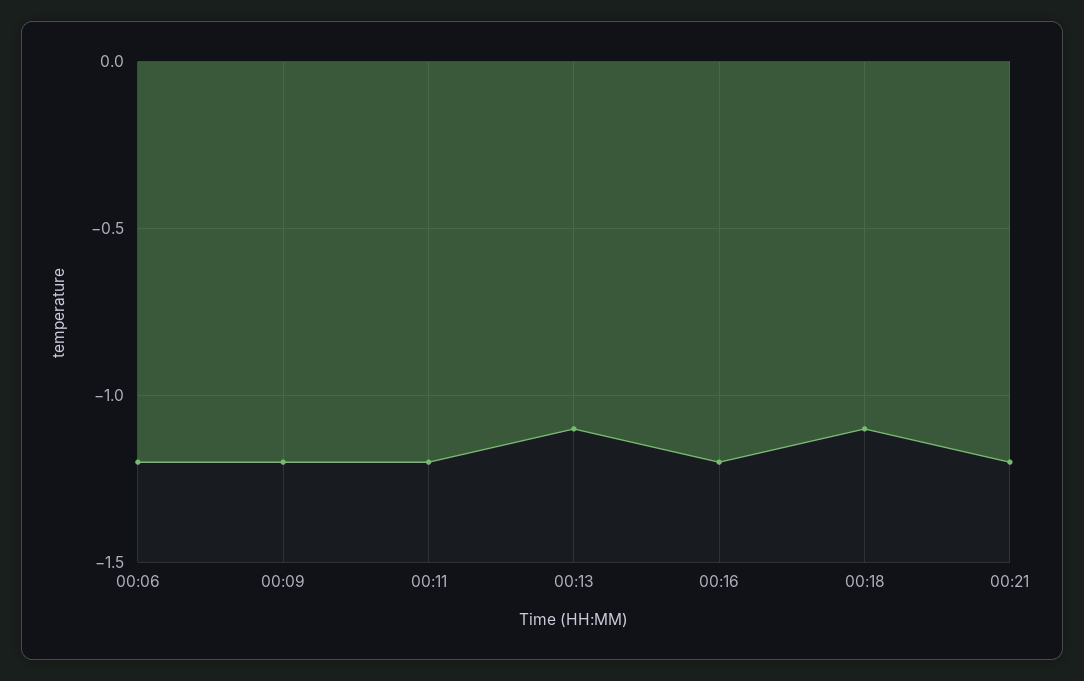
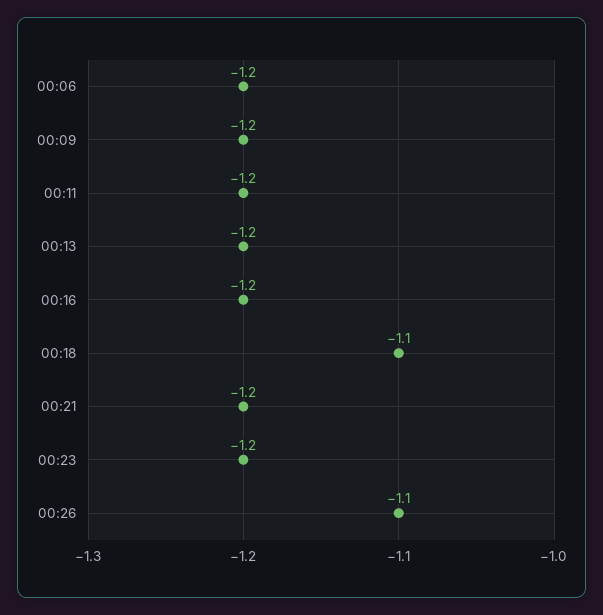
00:13: -1.1 -> -1.2
00:23: none -> -1.2
00:26: none -> -1.1

